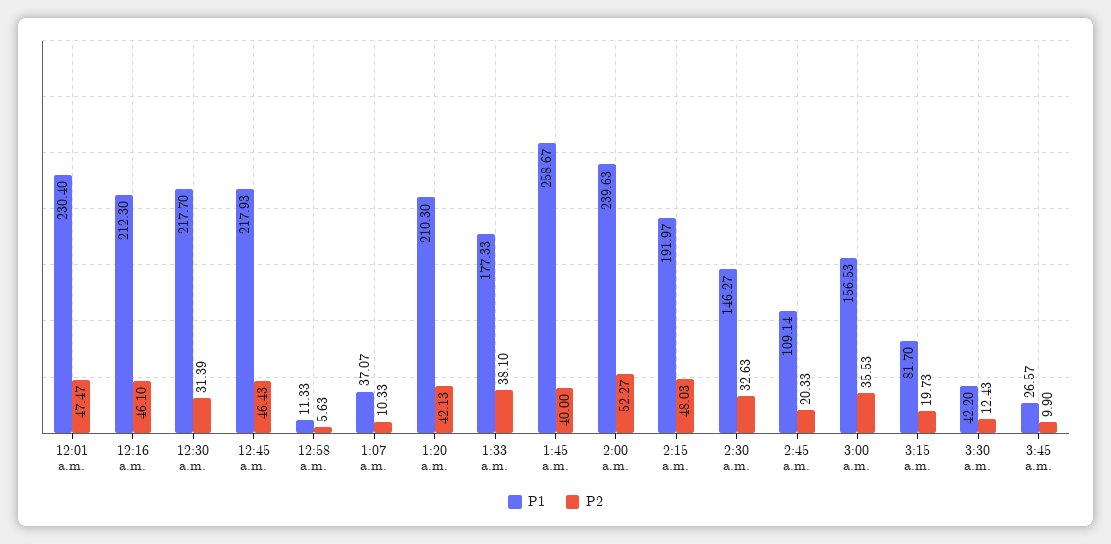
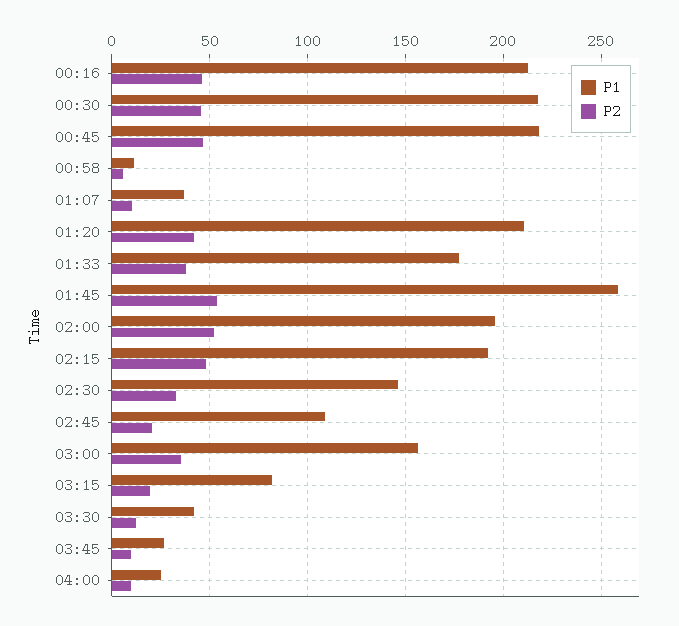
P1, 12:01 a.m.: 230.4 -> none
P2, 12:01 a.m.: 47.47 -> none
P2, 12:30 a.m.: 31.39 -> 45
P2, 1:45 a.m.: 40 -> 55
P1, 2:00 a.m.: 239.63 -> 195
P1, 04:00: none -> 25
P2, 04:00: none -> 10

